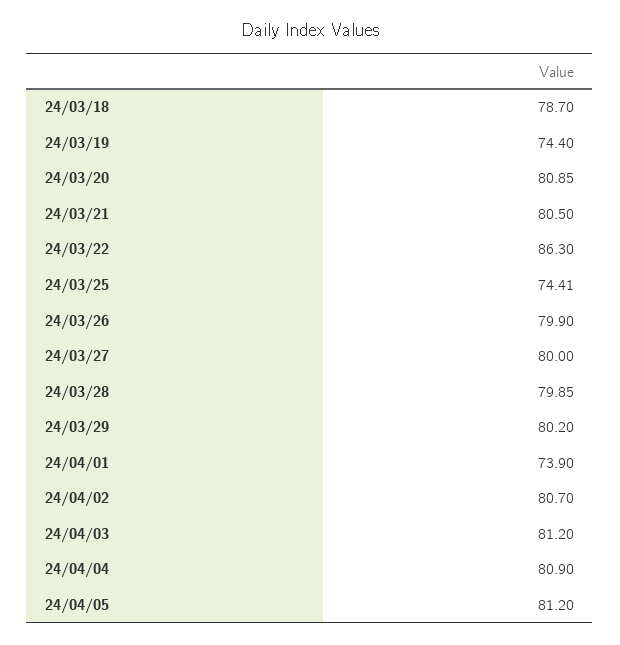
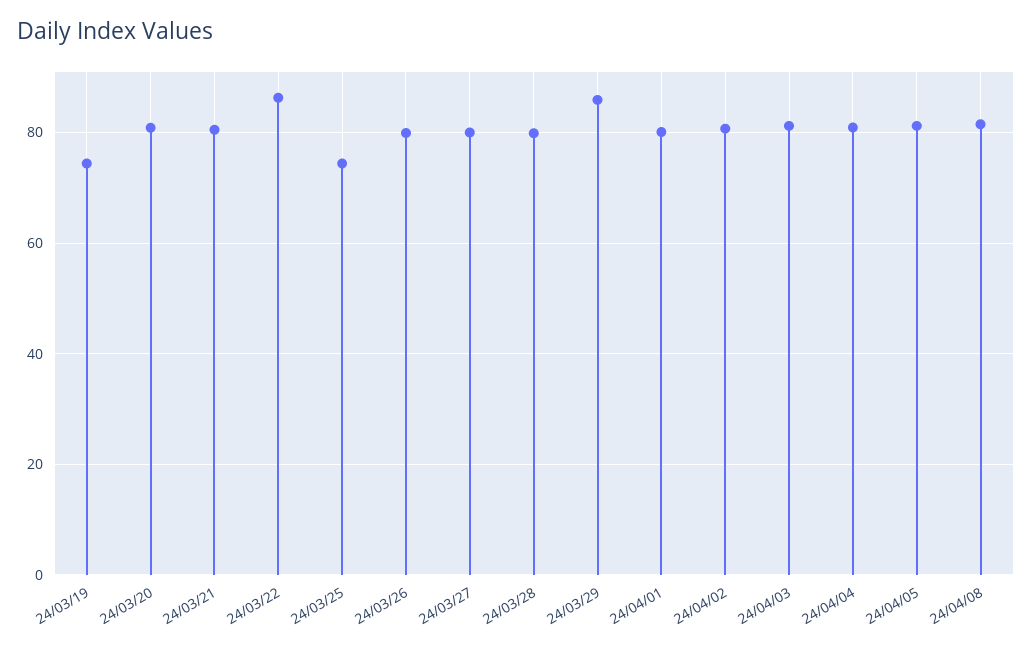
24/03/18: 78.7 -> none
24/03/29: 80.2 -> 86
24/04/01: 73.9 -> 80
24/04/08: none -> 82

